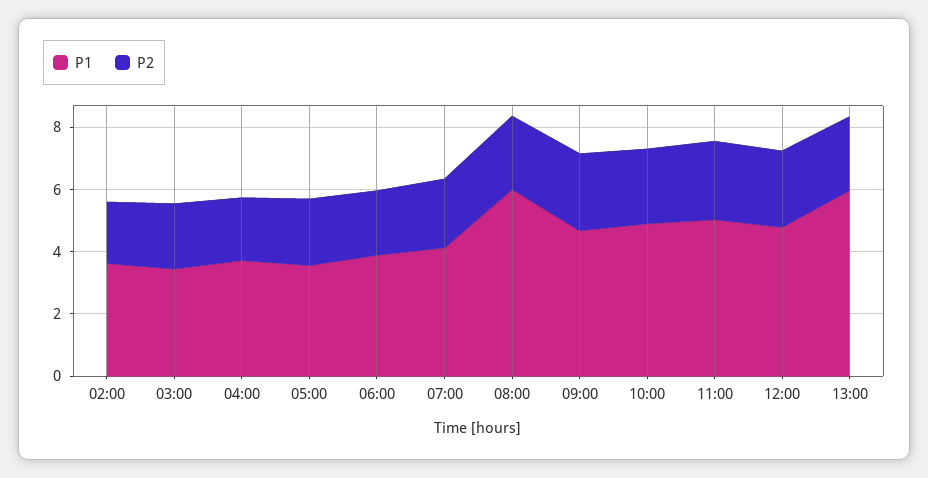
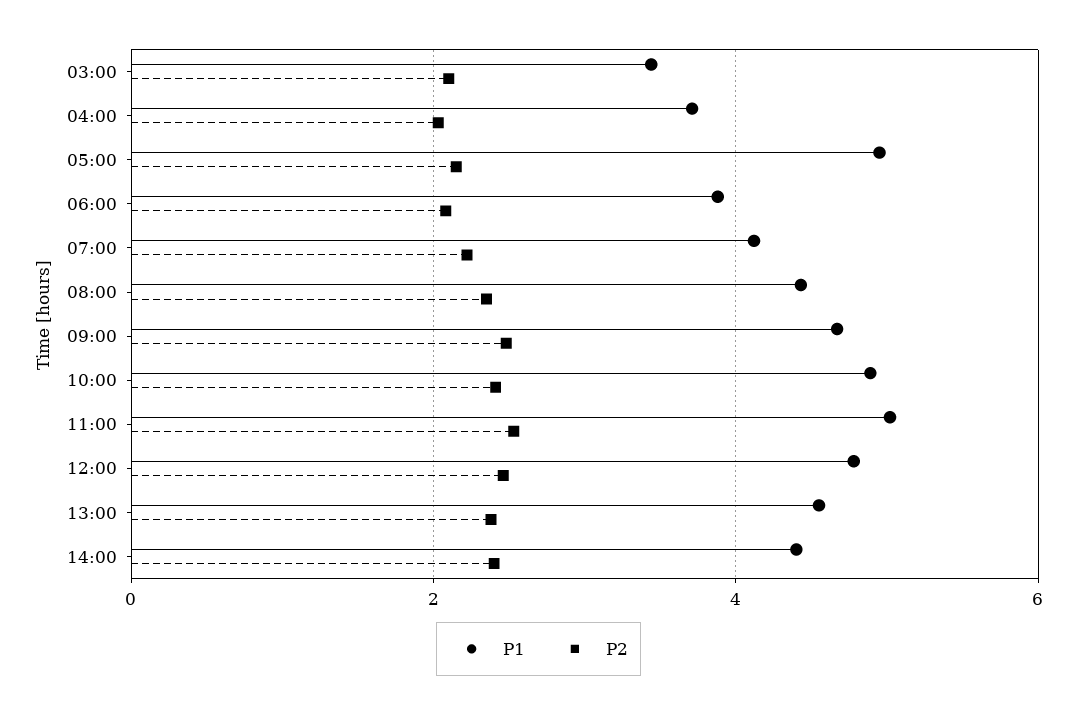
P1, 02:00: 3.5 -> none
P2, 02:00: 2 -> none
P1, 05:00: 3.5 -> 5
P1, 08:00: 6 -> 4.4
P1, 13:00: 6 -> 4.6
P1, 14:00: none -> 4.4
P2, 14:00: none -> 2.4

